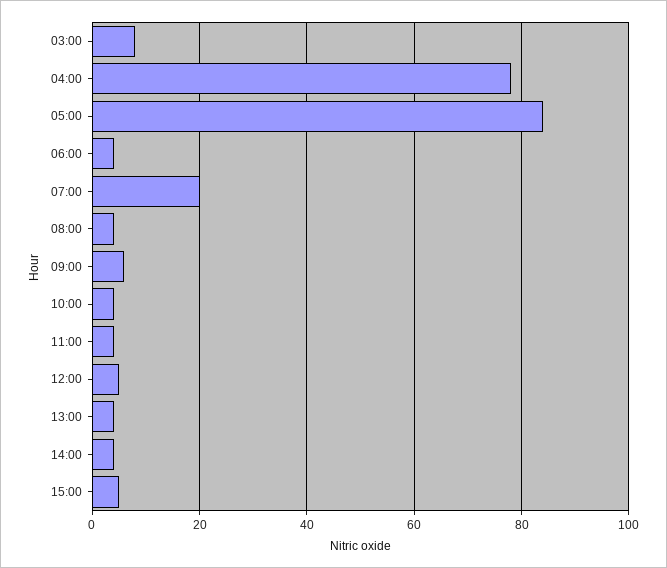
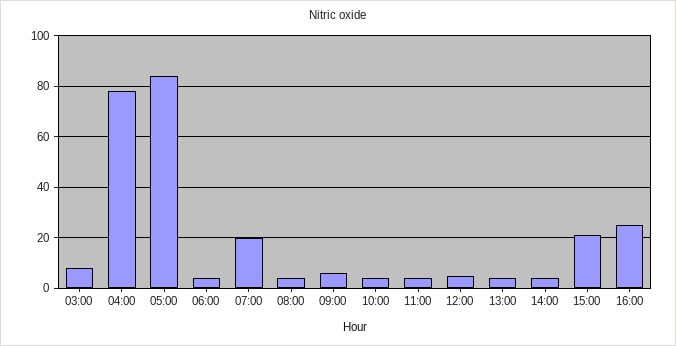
15:00: 5 -> 20
16:00: none -> 25

